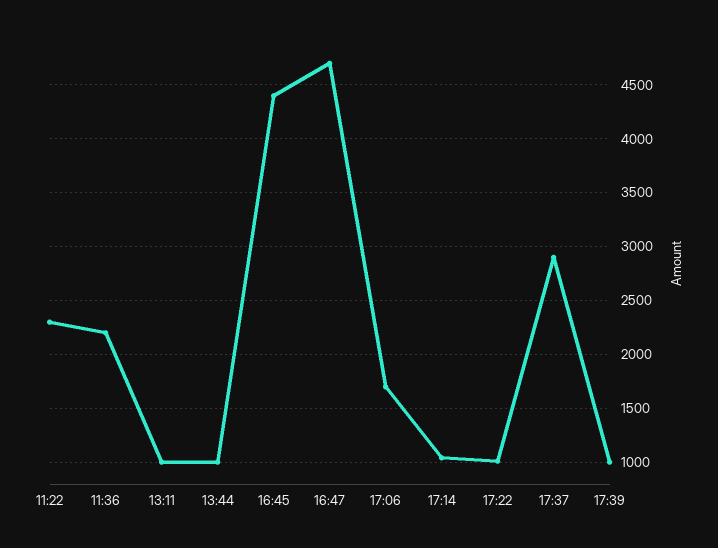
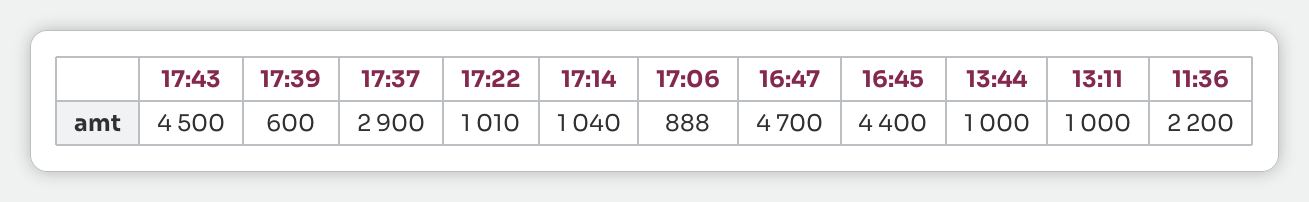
11:22: 2300 -> none
17:06: 1700 -> 888
17:39: 1000 -> 600
17:43: none -> 4500

